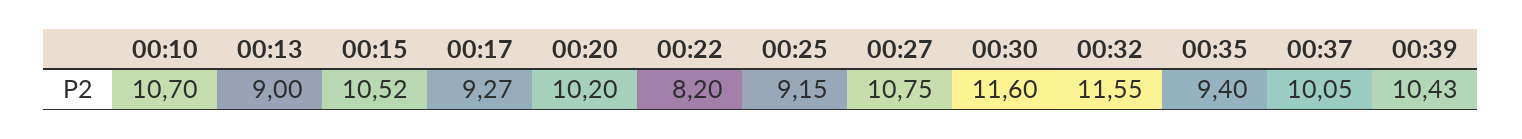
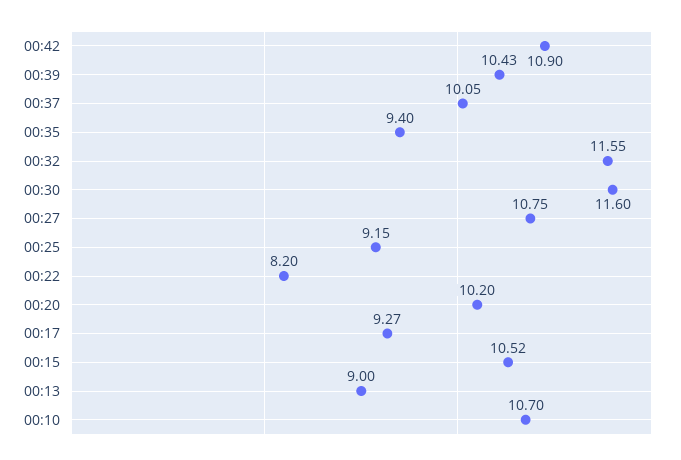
00:42: none -> 10.9

